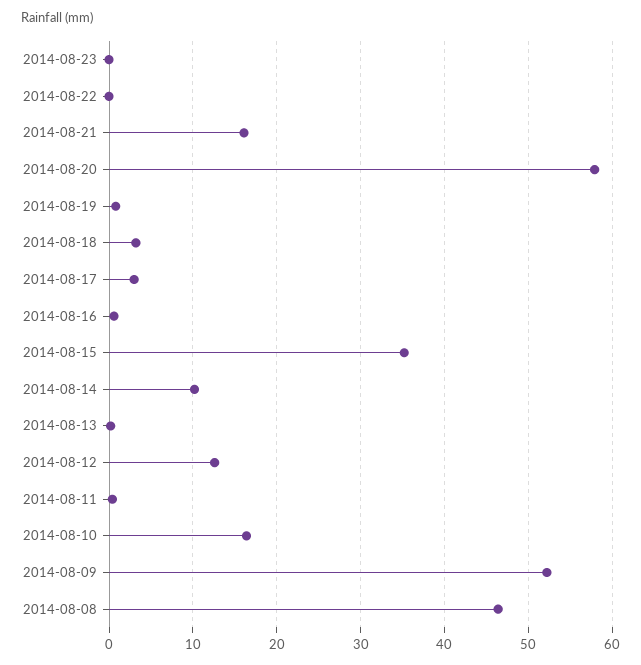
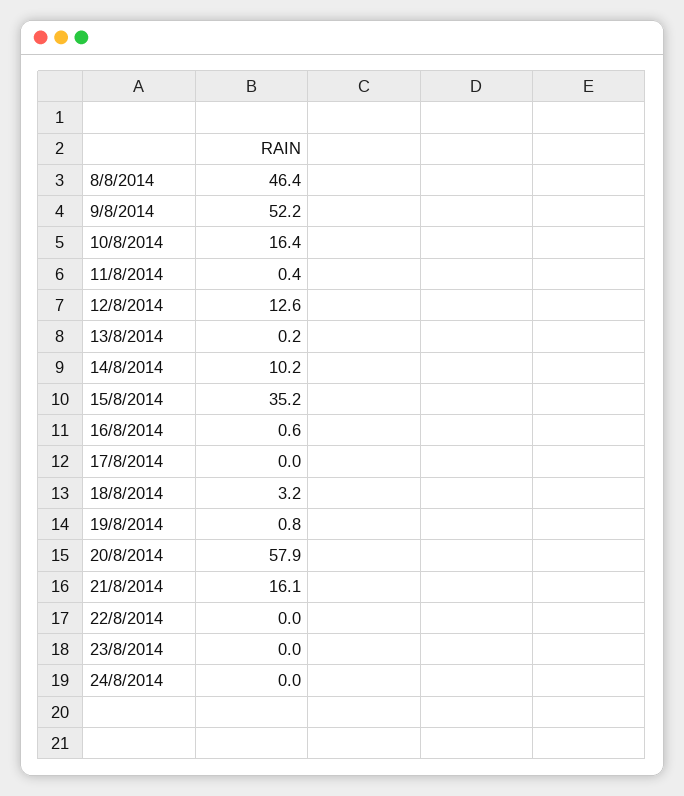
2014-08-17: 3 -> 0
24/8/2014: none -> 0

